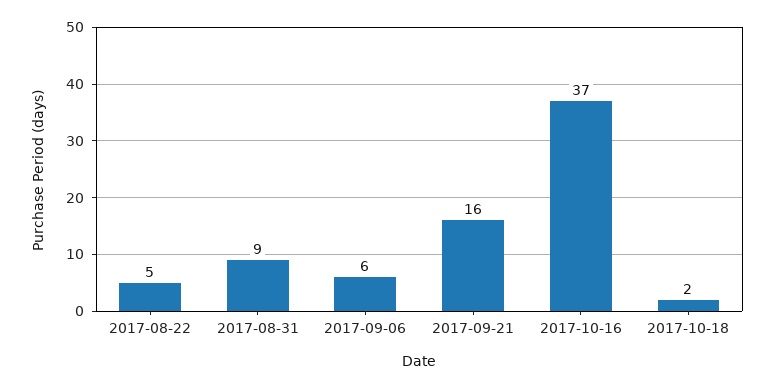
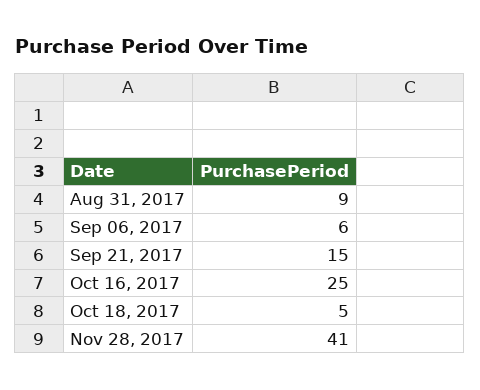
2017-08-22: 5 -> none
2017-09-21: 16 -> 15
2017-10-16: 37 -> 25
2017-10-18: 2 -> 5
Nov 28, 2017: none -> 41

